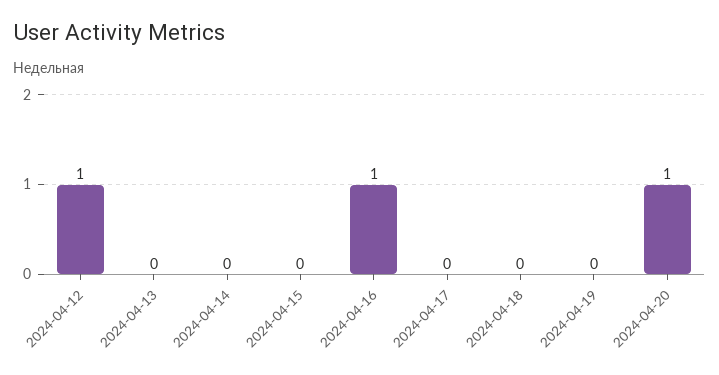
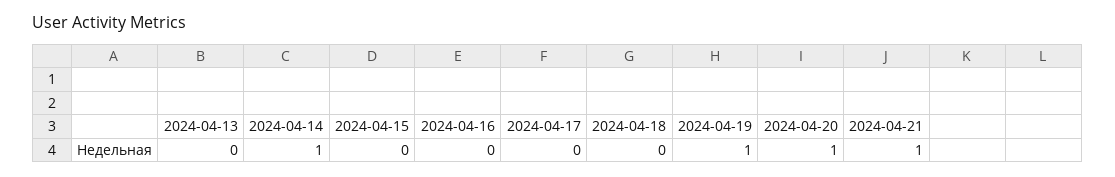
2024-04-12: 1 -> none
2024-04-14: 0 -> 1
2024-04-16: 1 -> 0
2024-04-19: 0 -> 1
2024-04-21: none -> 1

